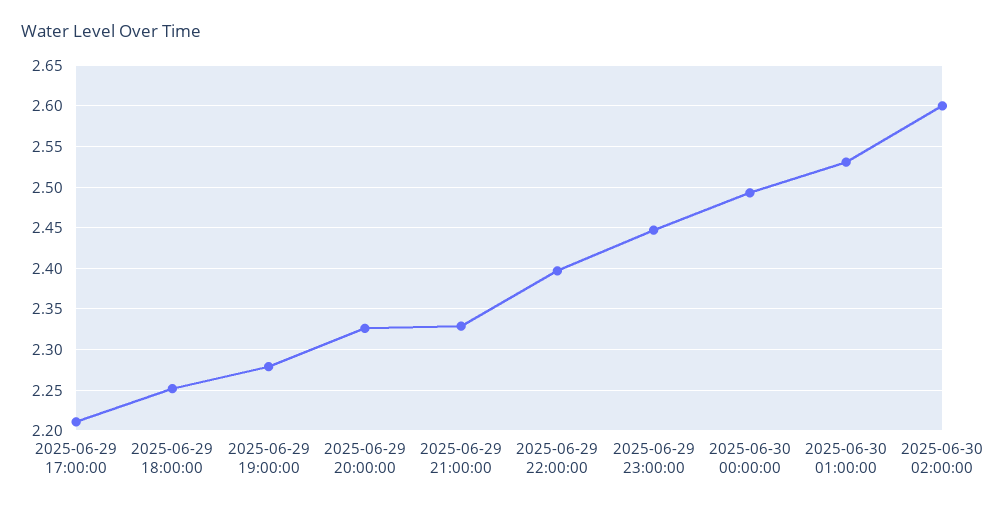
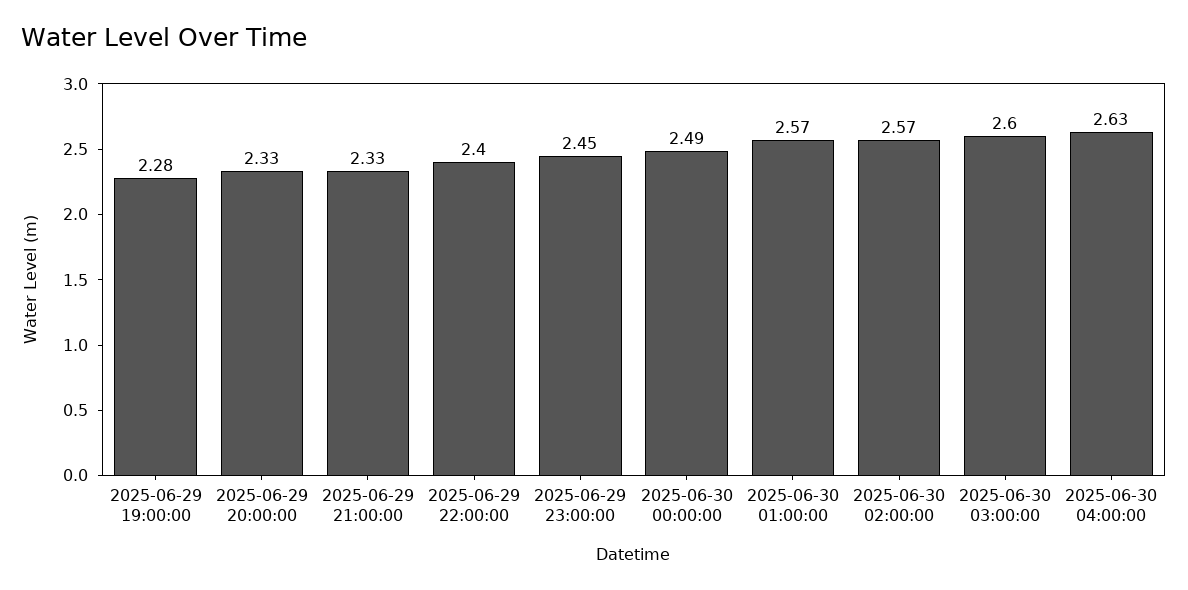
2025-06-29 17:00:00: 2.21 -> none
2025-06-29 18:00:00: 2.25 -> none
2025-06-30 01:00:00: 2.53 -> 2.57
2025-06-30 02:00:00: 2.6 -> 2.57
2025-06-30 03:00:00: none -> 2.6
2025-06-30 04:00:00: none -> 2.63

